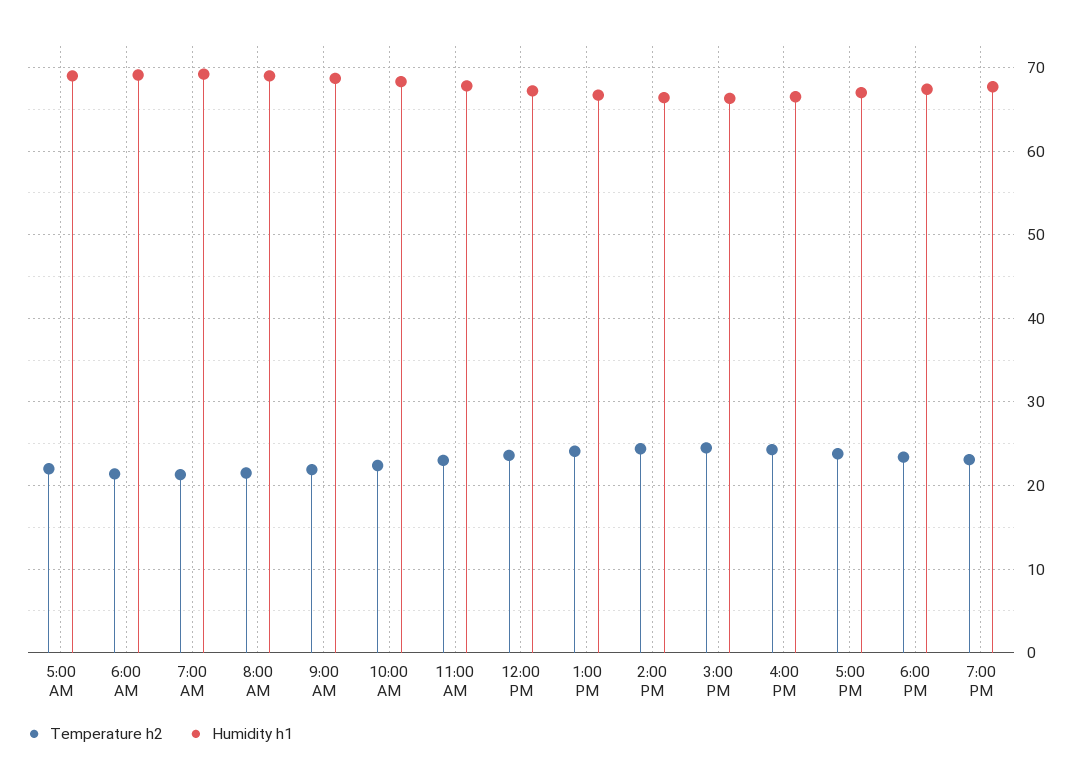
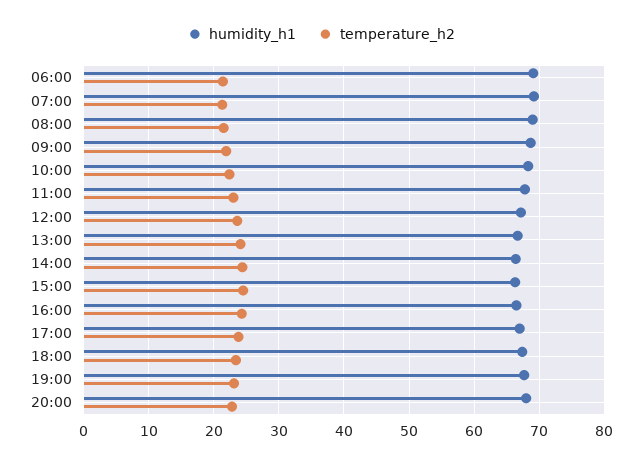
Temperature h2, 5:00 AM: 22 -> none
Humidity h1, 5:00 AM: 69 -> none
Humidity h1, 20:00: none -> 68
Temperature h2, 20:00: none -> 23

